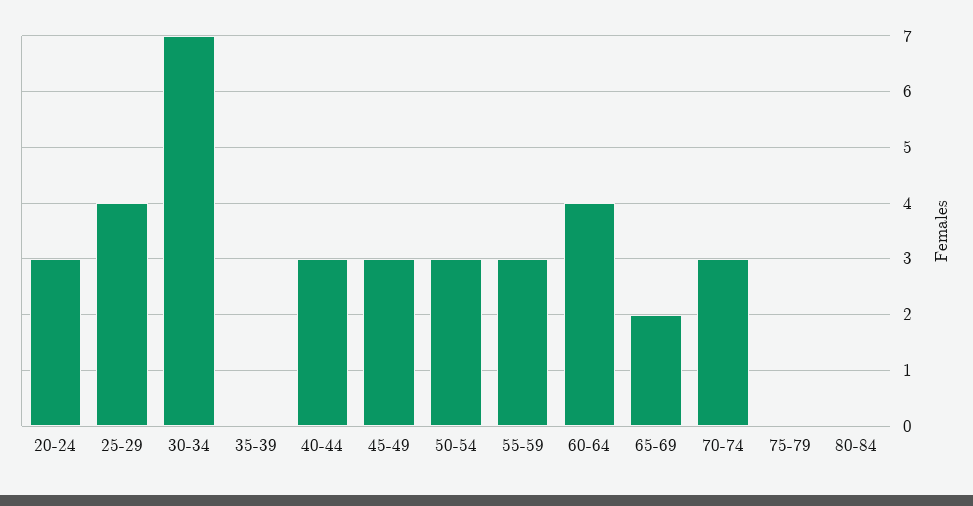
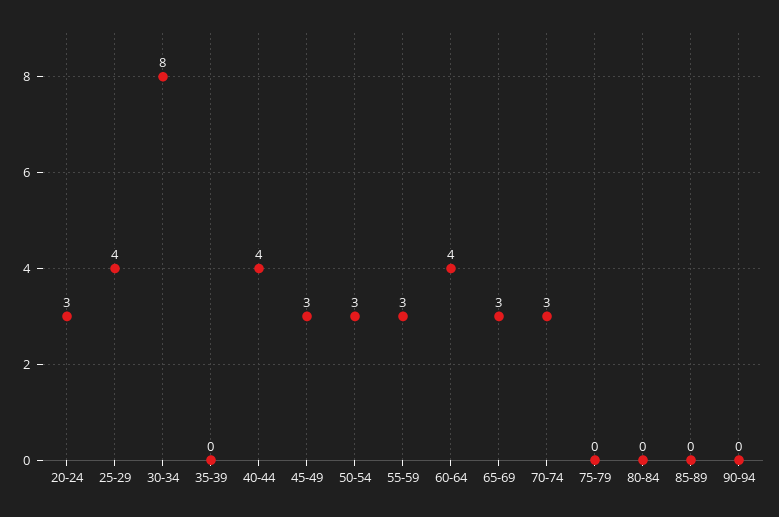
30-34: 7 -> 8
40-44: 3 -> 4
65-69: 2 -> 3
85-89: none -> 0
90-94: none -> 0

